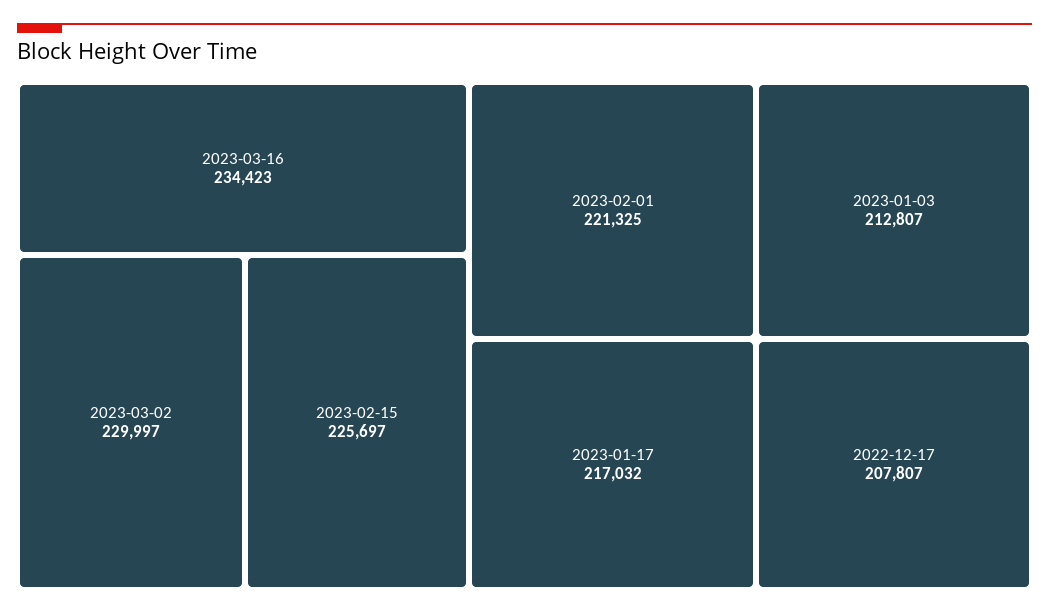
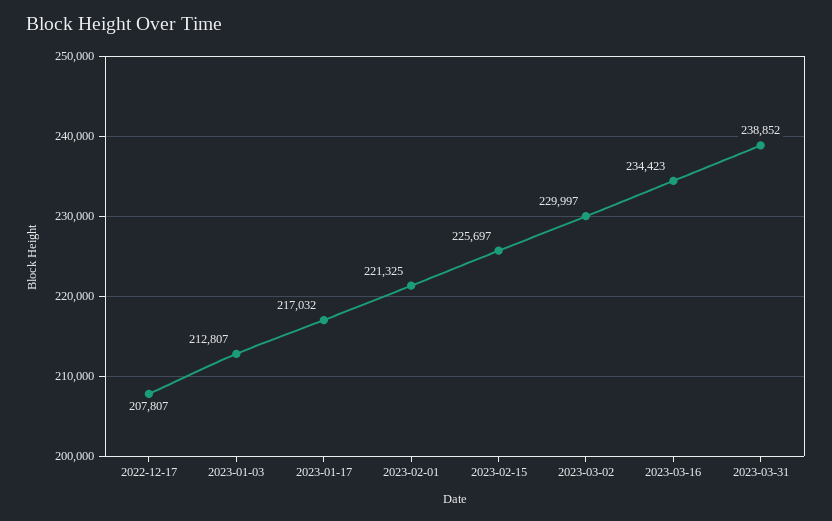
2023-03-31: none -> 238852

